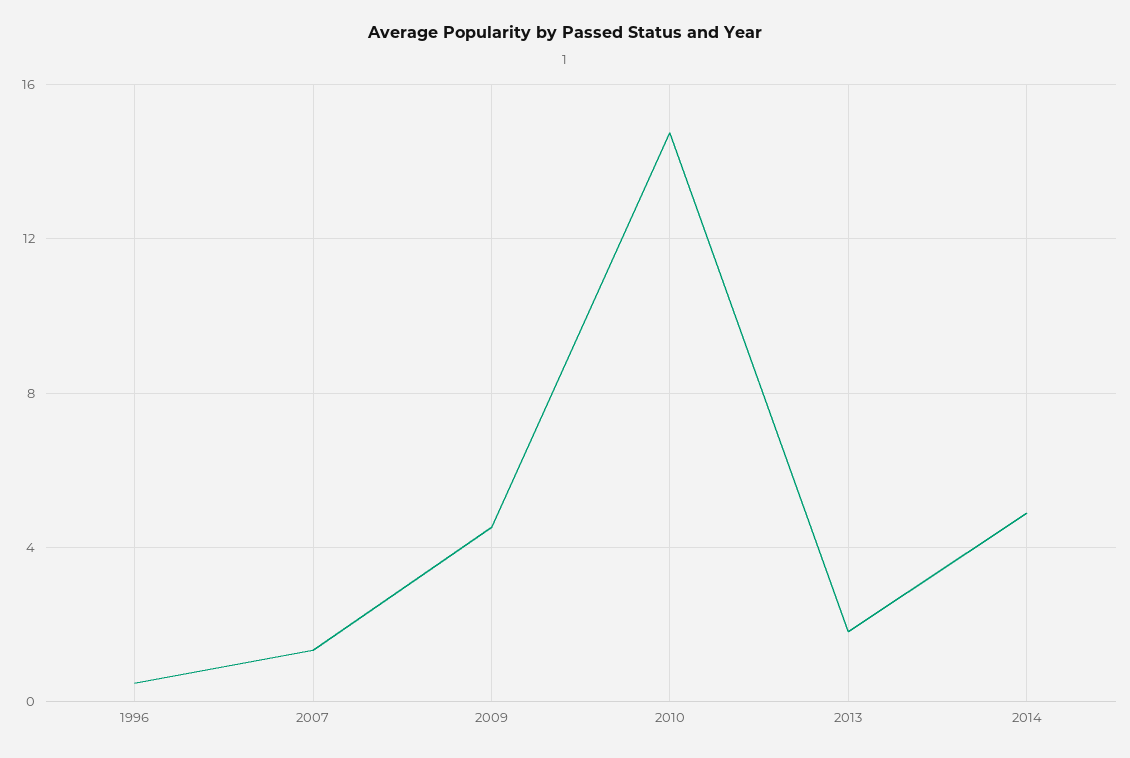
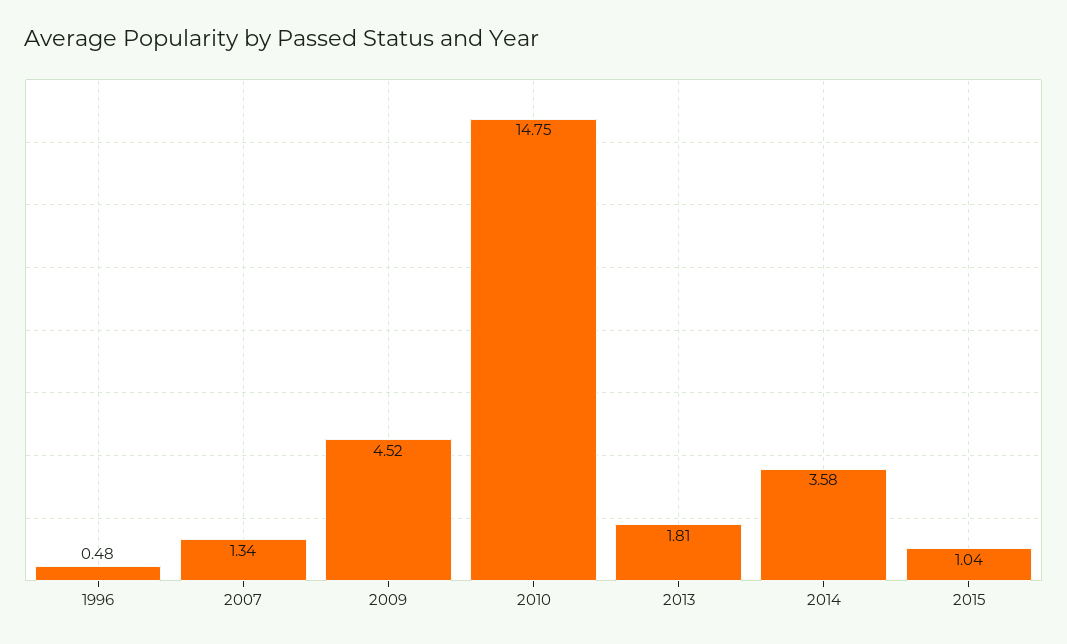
2014: 5 -> 3.58
2015: none -> 1.04

